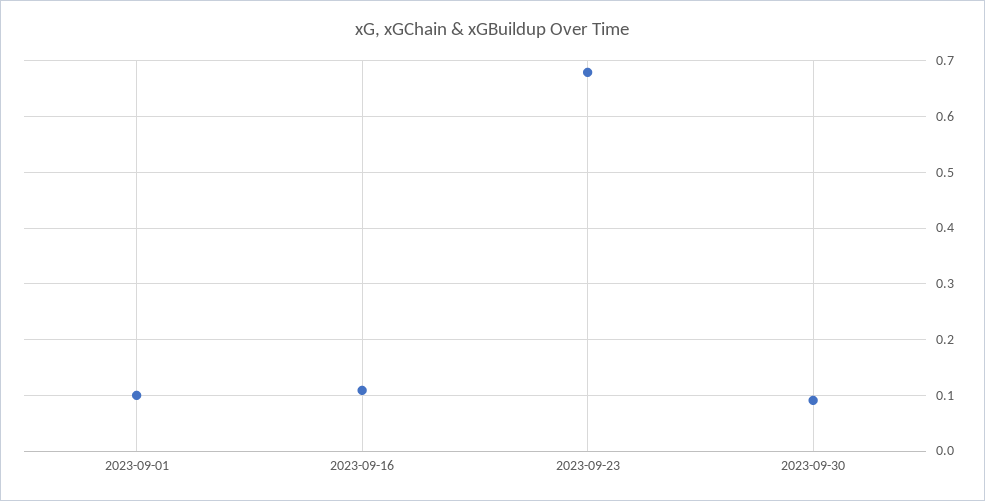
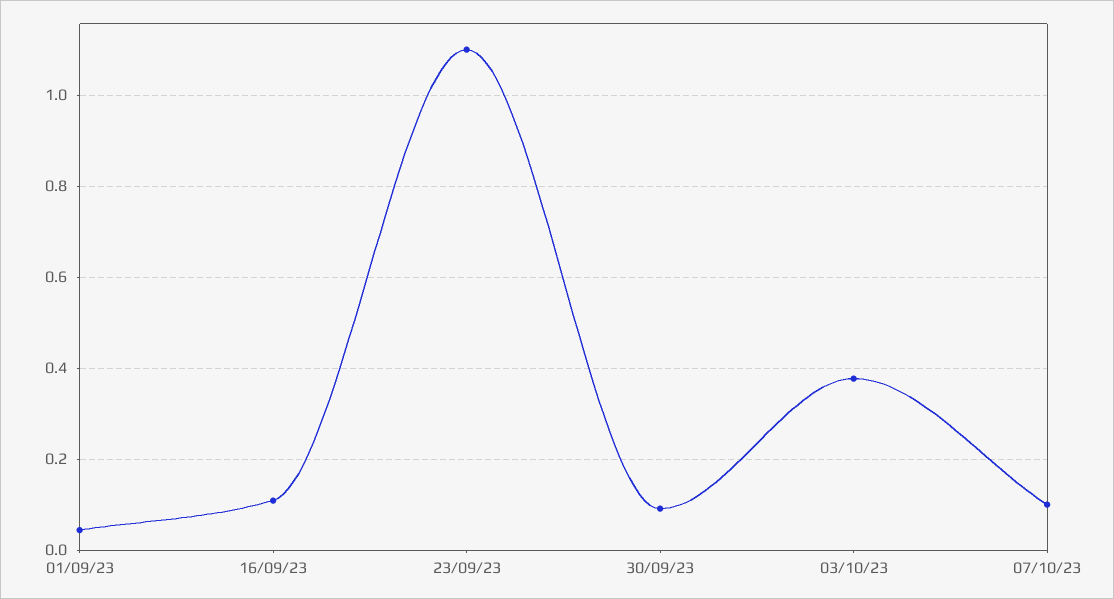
2023-09-01: 0.1 -> 0.04
2023-09-23: 0.68 -> 1.1
03/10/23: none -> 0.38
07/10/23: none -> 0.1

